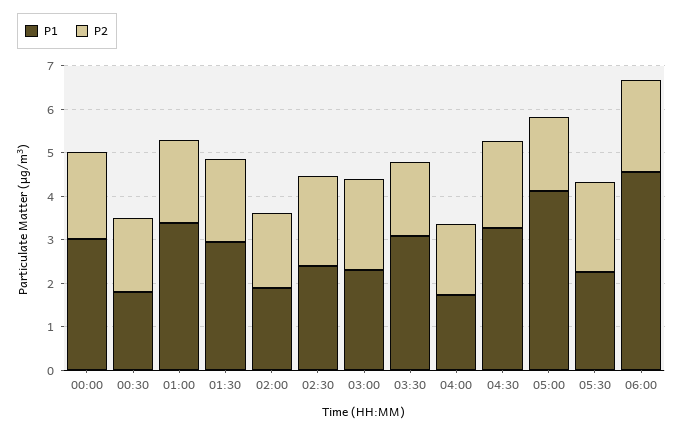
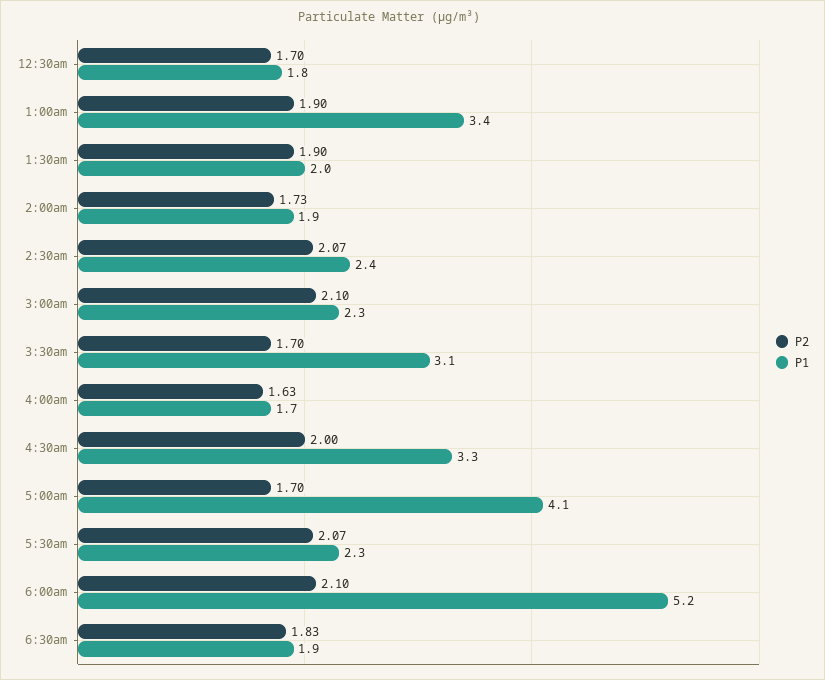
P1, 00:00: 3 -> none
P2, 00:00: 2 -> none
P1, 01:30: 3 -> 2
P1, 06:00: 4.6 -> 5.2
P2, 6:30am: none -> 1.83
P1, 6:30am: none -> 1.9

